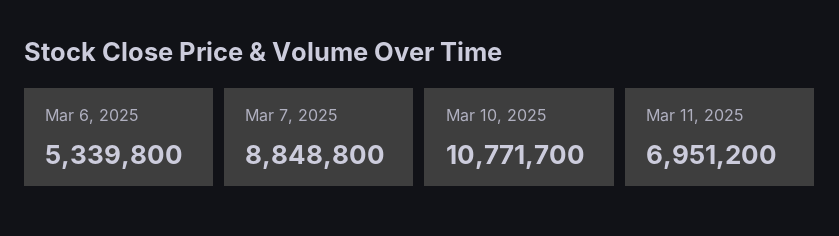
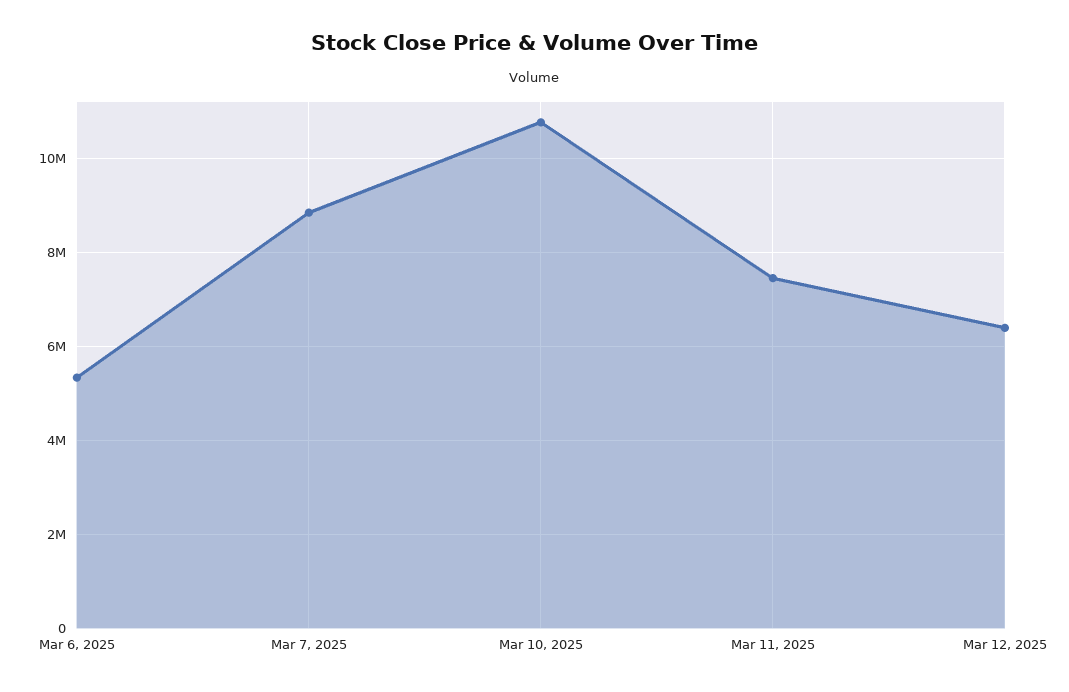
Mar 11, 2025: 6951200 -> 7400000
Mar 12, 2025: none -> 6400000

